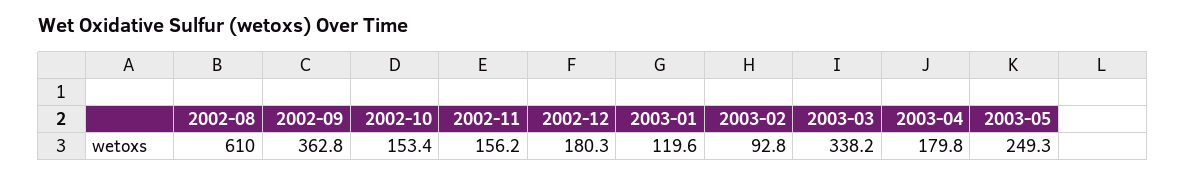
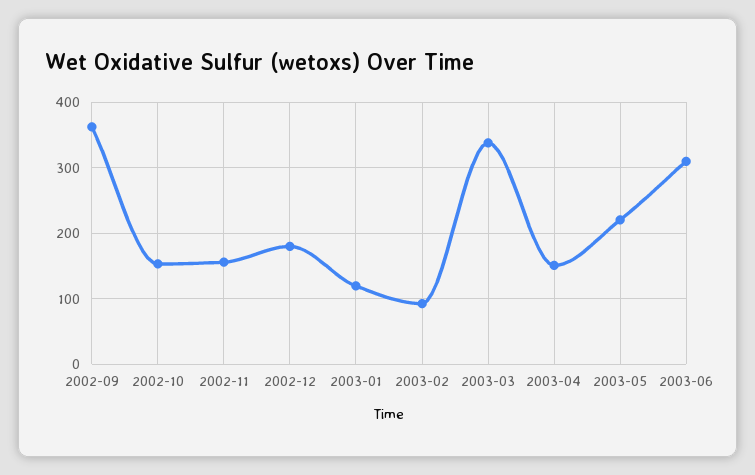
2002-08: 610 -> none
2003-04: 179.8 -> 150
2003-05: 249.3 -> 220
2003-06: none -> 310

